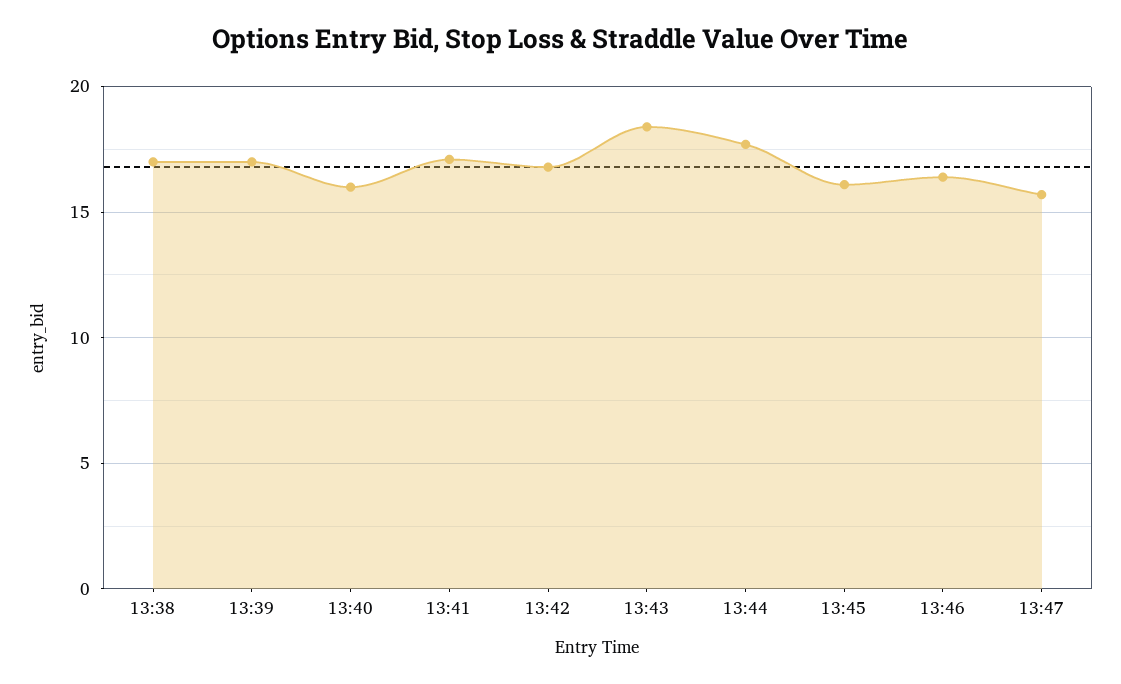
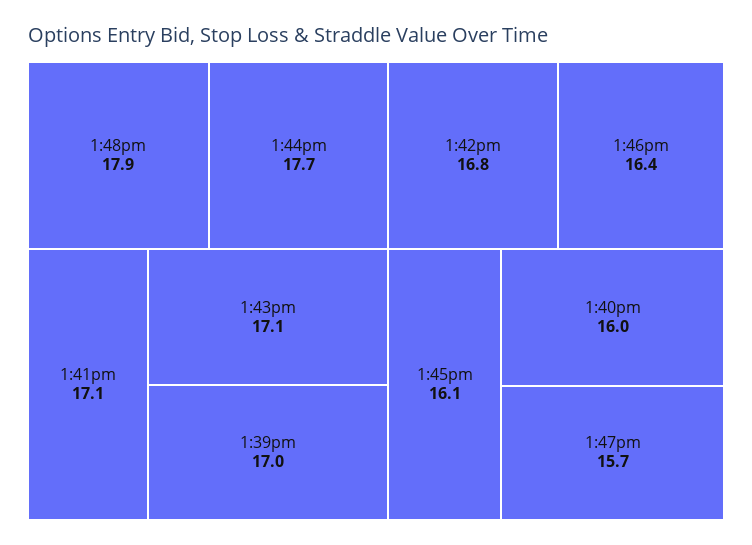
13:38: 17 -> none
13:43: 18.5 -> 17.1
1:48pm: none -> 17.9

